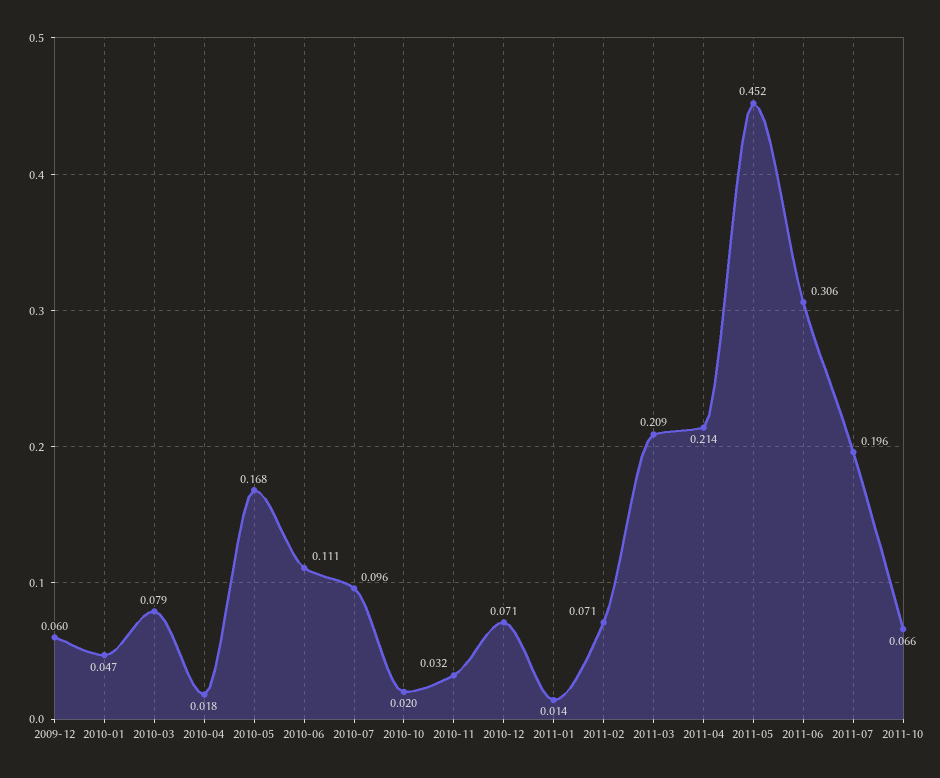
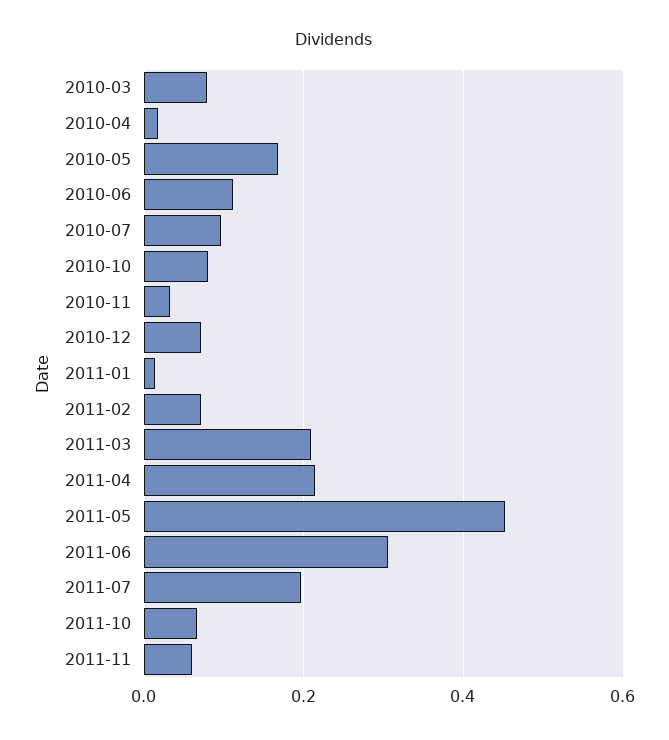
2009-12: 0.06 -> none
2010-01: 0.047 -> none
2010-10: 0.02 -> 0.08
2011-11: none -> 0.06

